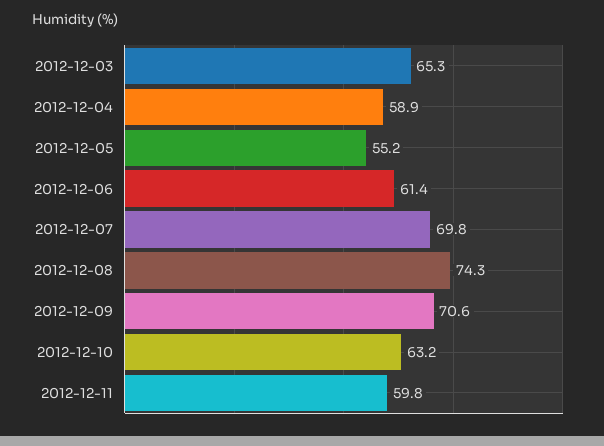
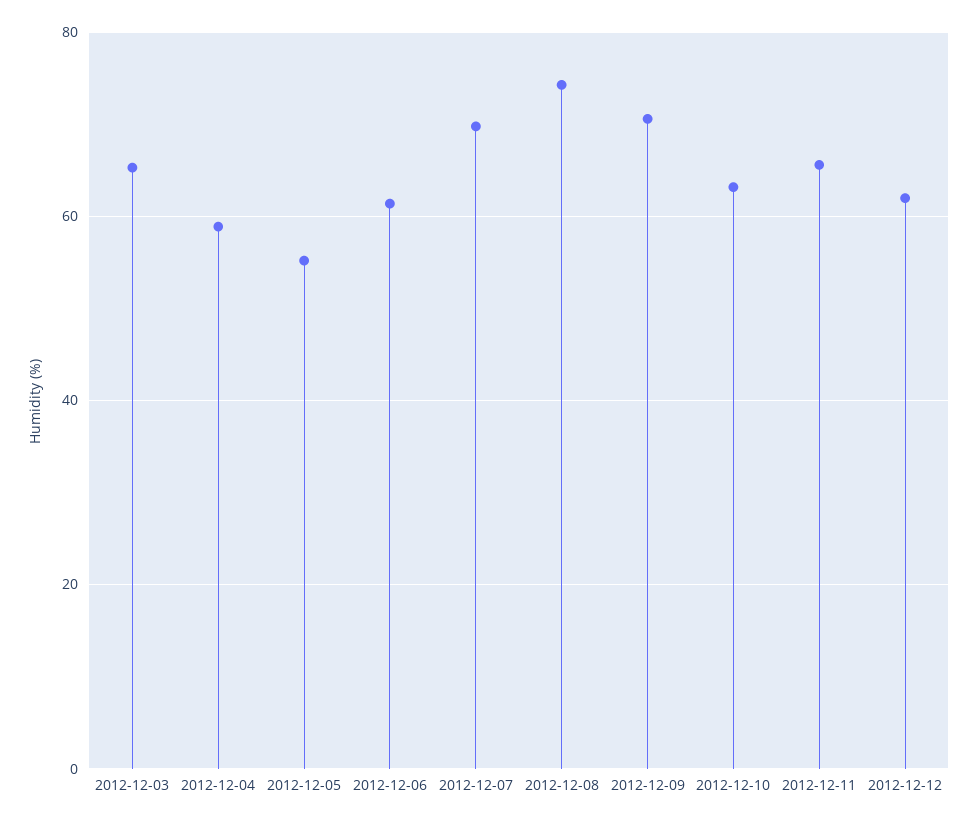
2012-12-11: 59.8 -> 66
2012-12-12: none -> 62

